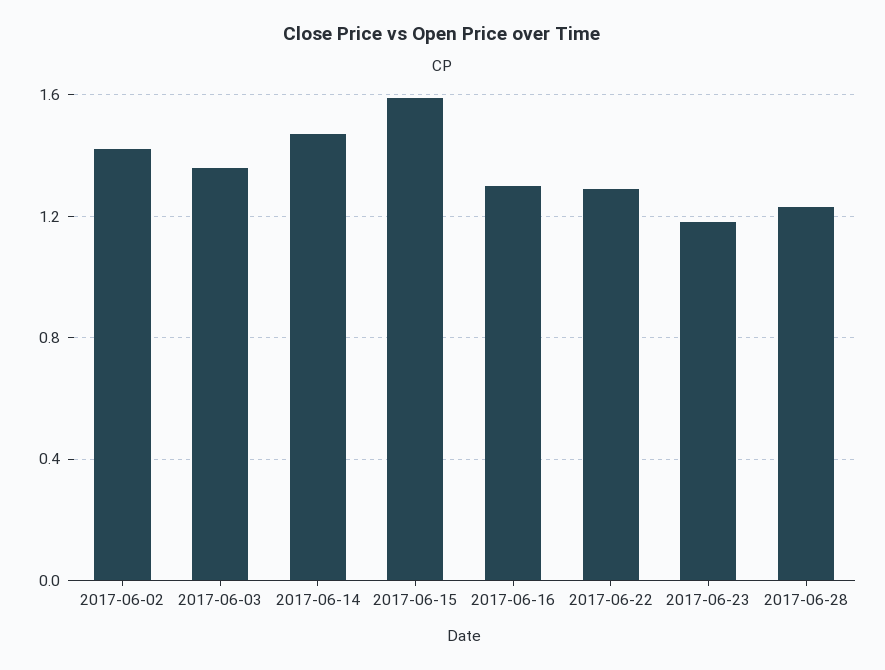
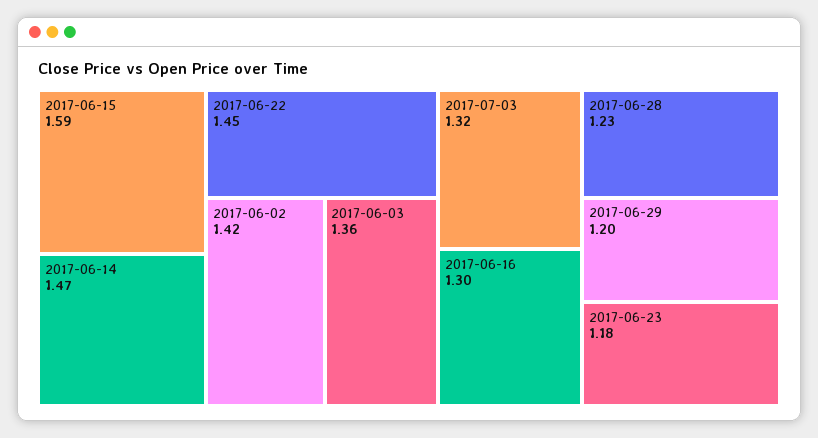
2017-06-22: 1.3 -> 1.45
2017-07-03: none -> 1.32
2017-06-29: none -> 1.2

